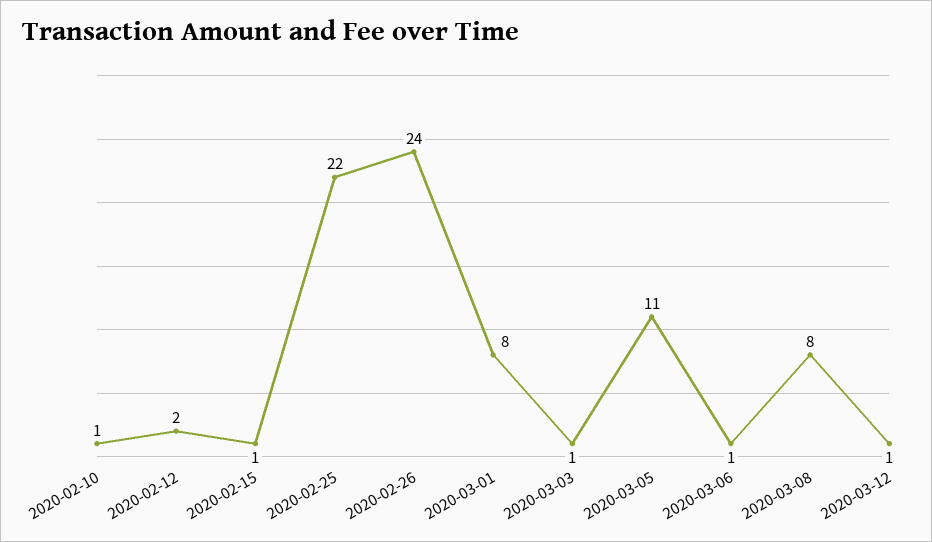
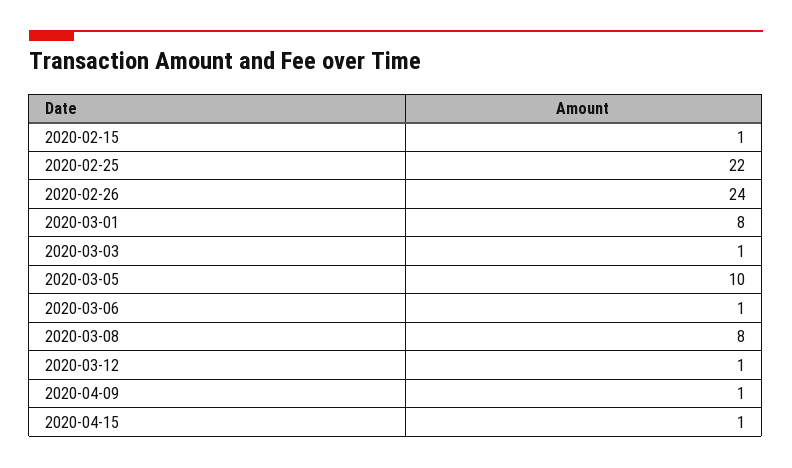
2020-02-10: 1 -> none
2020-02-12: 2 -> none
2020-03-05: 11 -> 10
2020-04-09: none -> 1
2020-04-15: none -> 1

